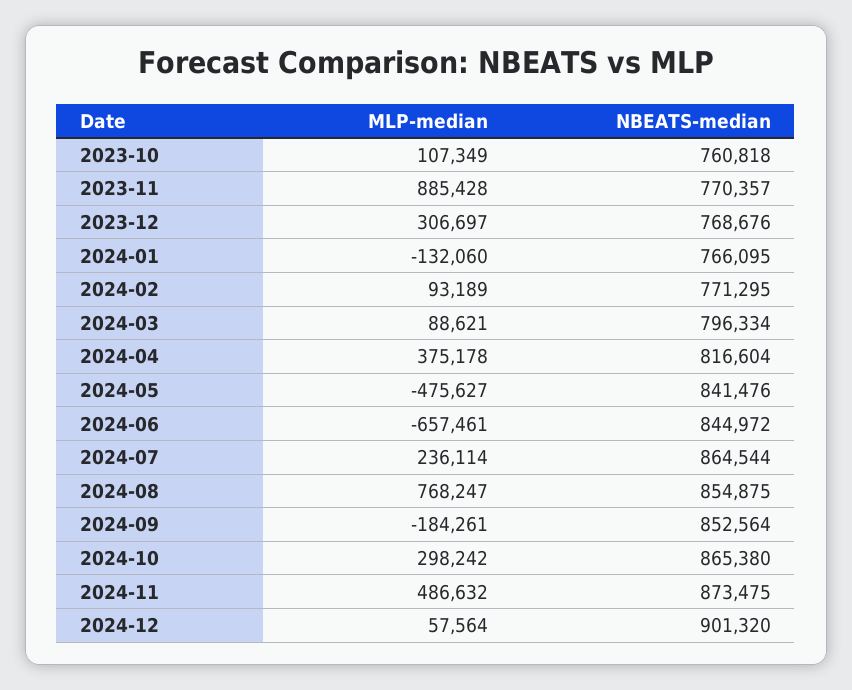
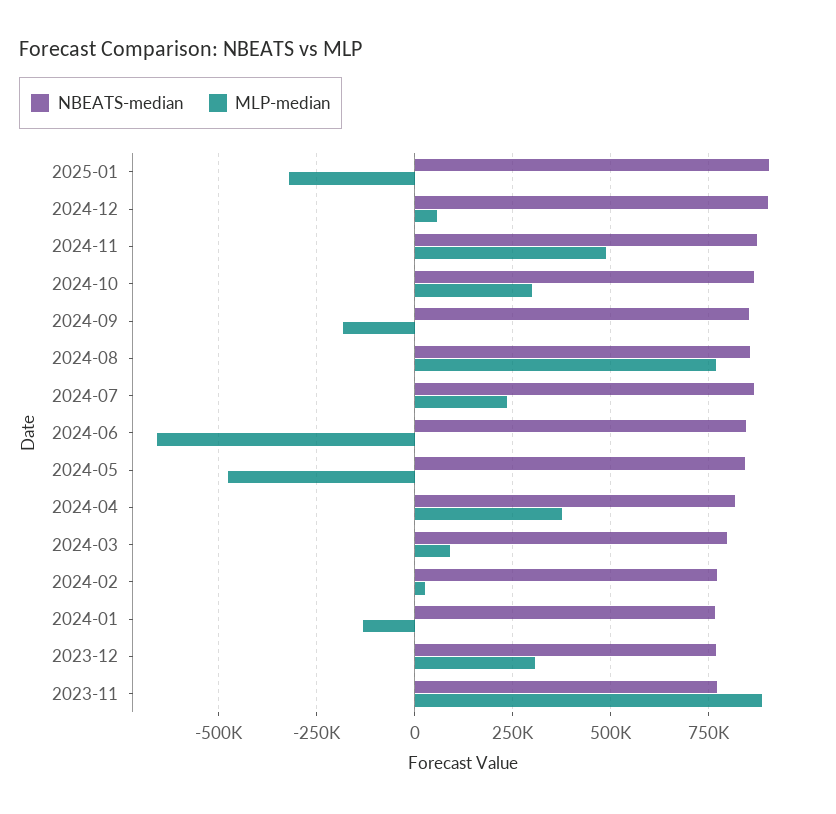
MLP-median, 2023-10: 107349 -> none
NBEATS-median, 2023-10: 760818 -> none
MLP-median, 2024-02: 93189 -> 25000
NBEATS-median, 2025-01: none -> 900000
MLP-median, 2025-01: none -> -325000

